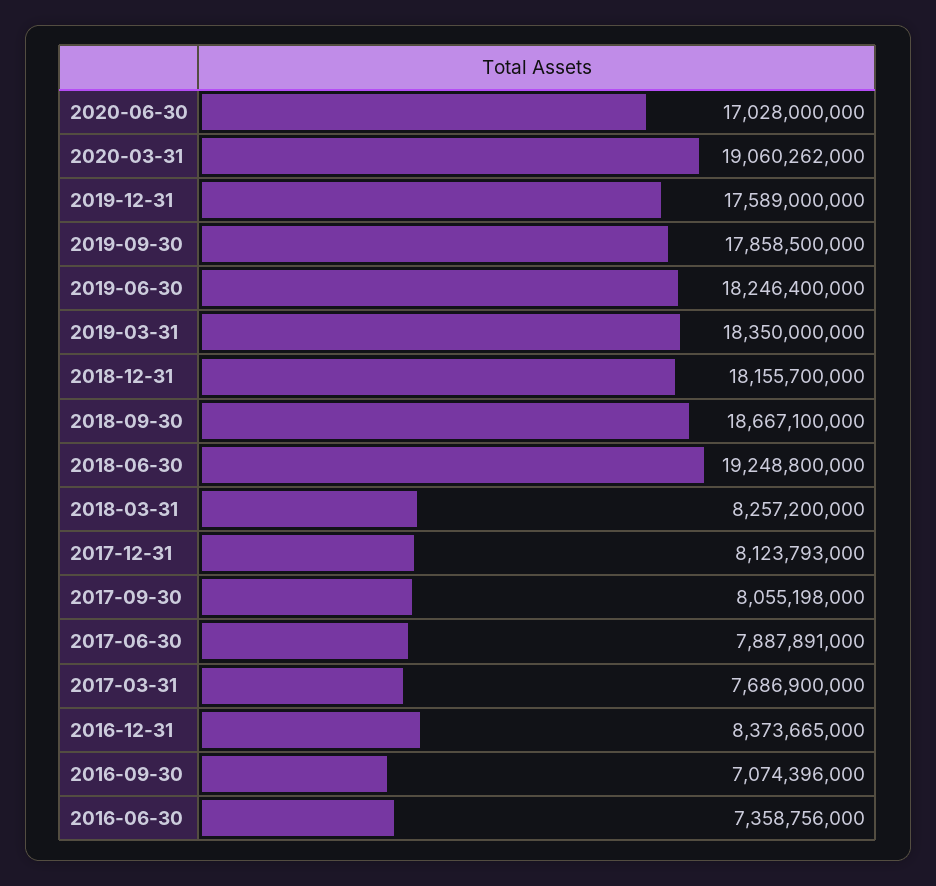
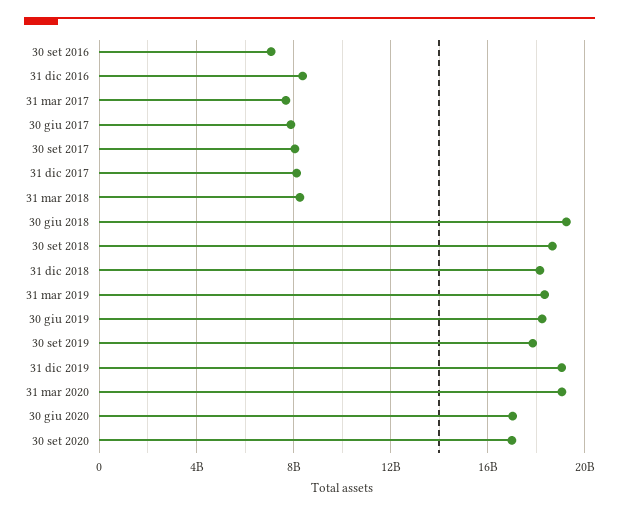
2019-12-31: 17589000000 -> 19000000000
2016-06-30: 7358756000 -> none
30 set 2020: none -> 17000000000

